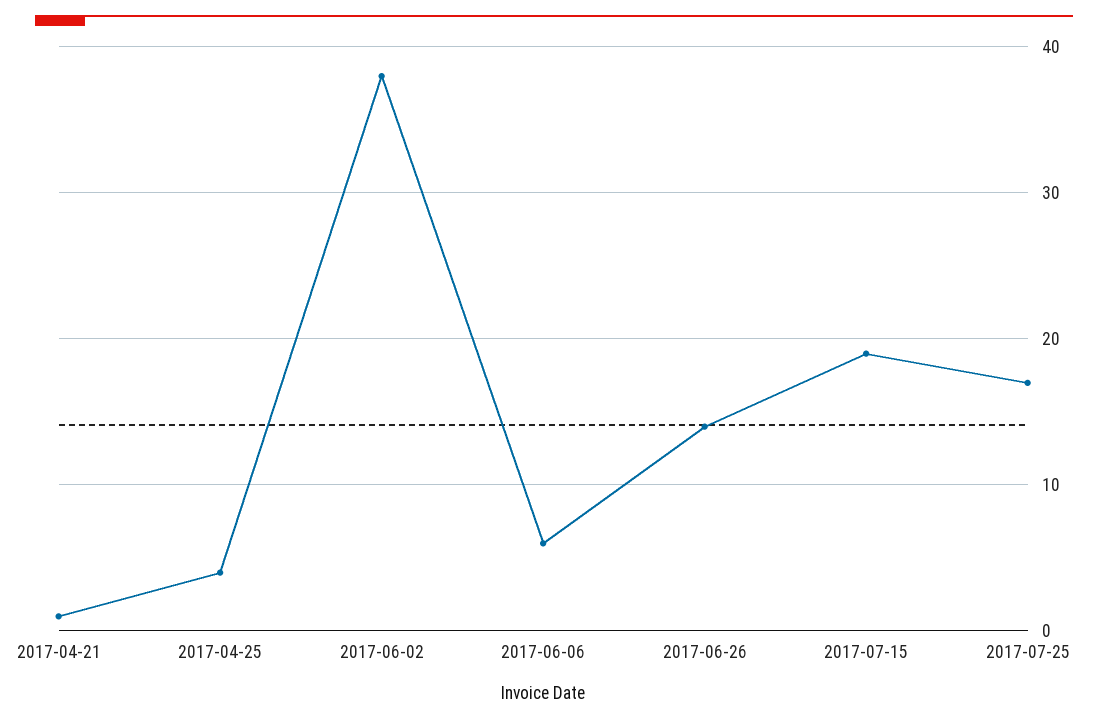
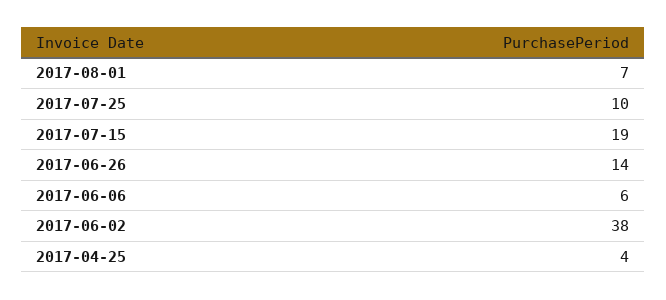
2017-04-21: 1 -> none
2017-07-25: 17 -> 10
2017-08-01: none -> 7

